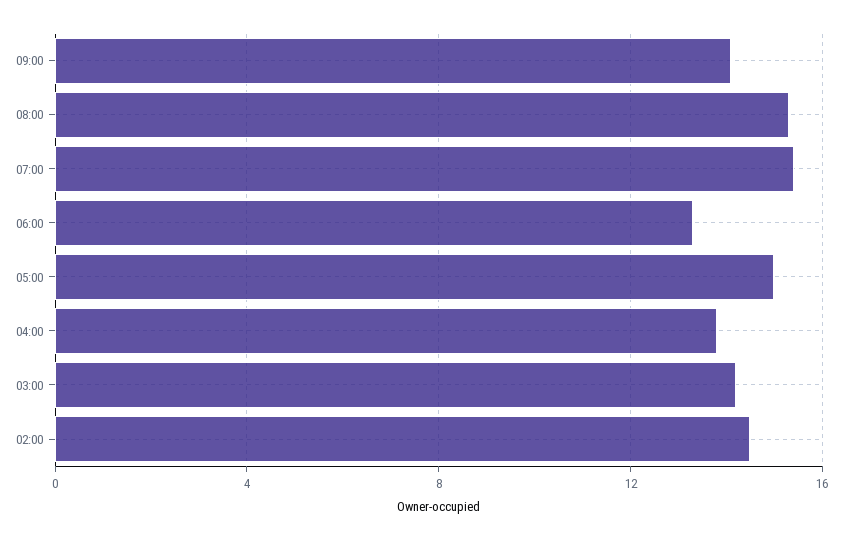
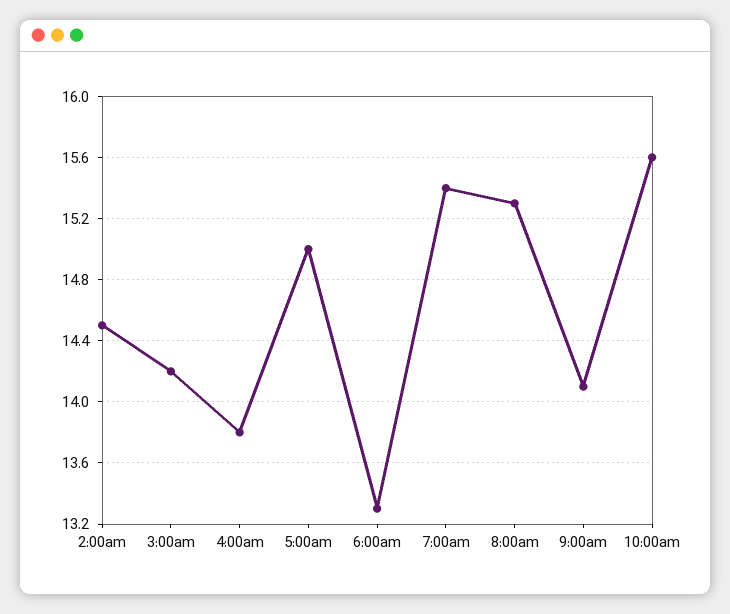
10:00am: none -> 15.6

